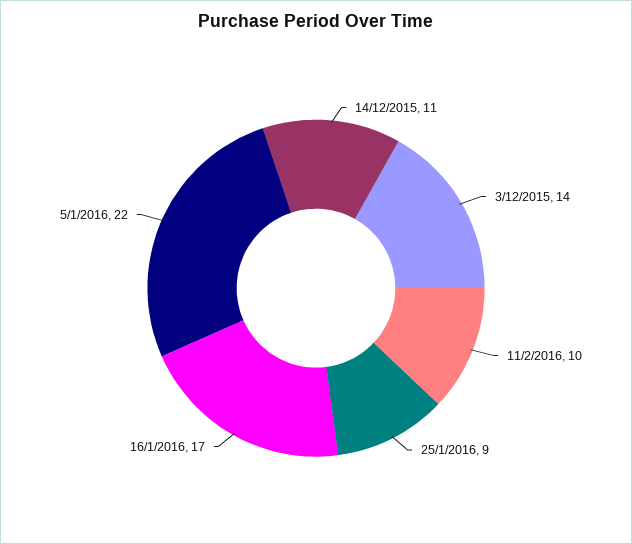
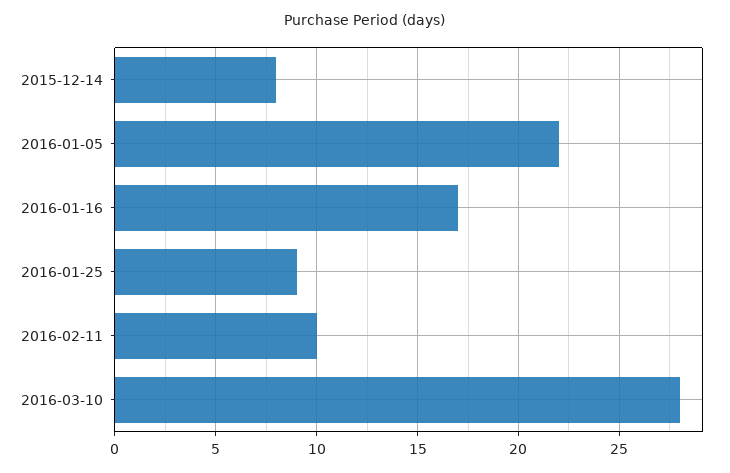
14/12/2015: 11 -> 8
3/12/2015: 14 -> none
2016-03-10: none -> 28

